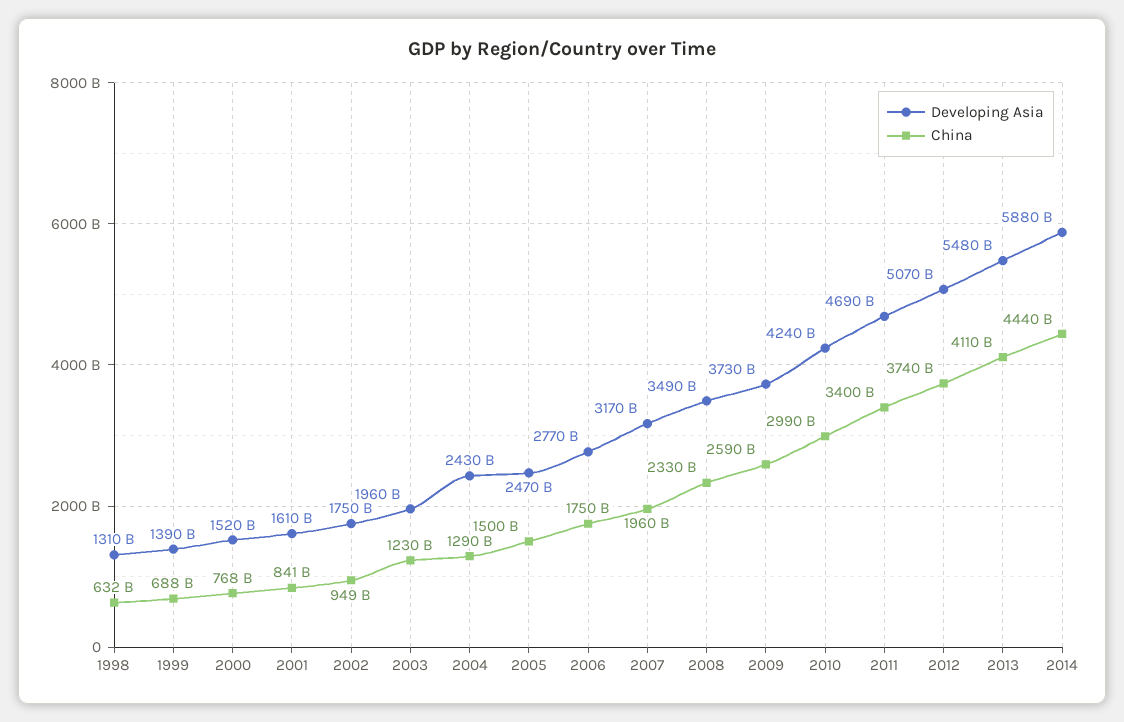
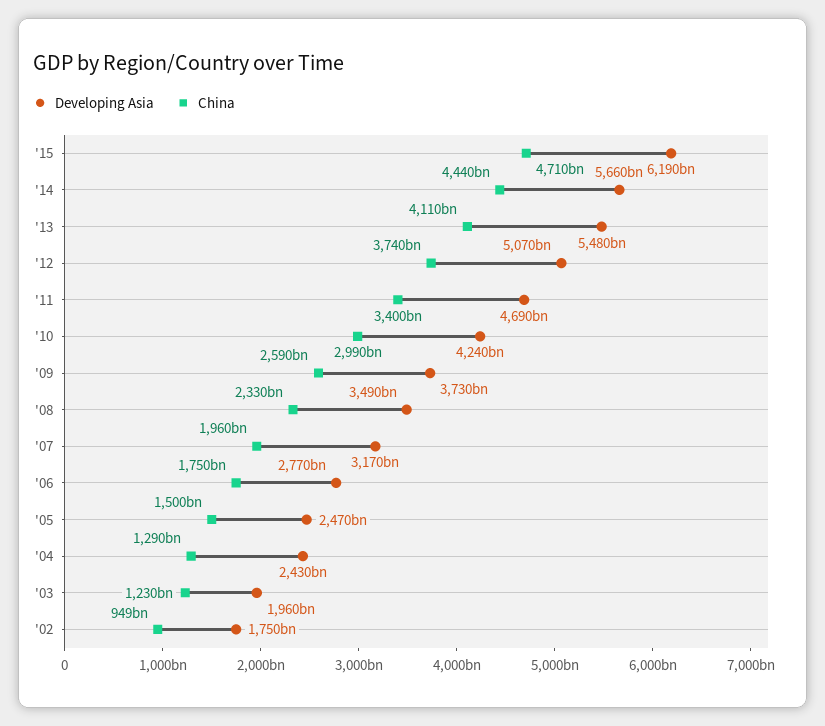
Developing Asia, 1998: 1310000000000 -> none
China, 1998: 632000000000 -> none
Developing Asia, 1999: 1390000000000 -> none
China, 1999: 688000000000 -> none
Developing Asia, 2000: 1520000000000 -> none
China, 2000: 768000000000 -> none
Developing Asia, 2001: 1610000000000 -> none
China, 2001: 841000000000 -> none
Developing Asia, 2014: 5880000000000 -> 5660000000000
Developing Asia, '15: none -> 6190000000000
China, '15: none -> 4710000000000

